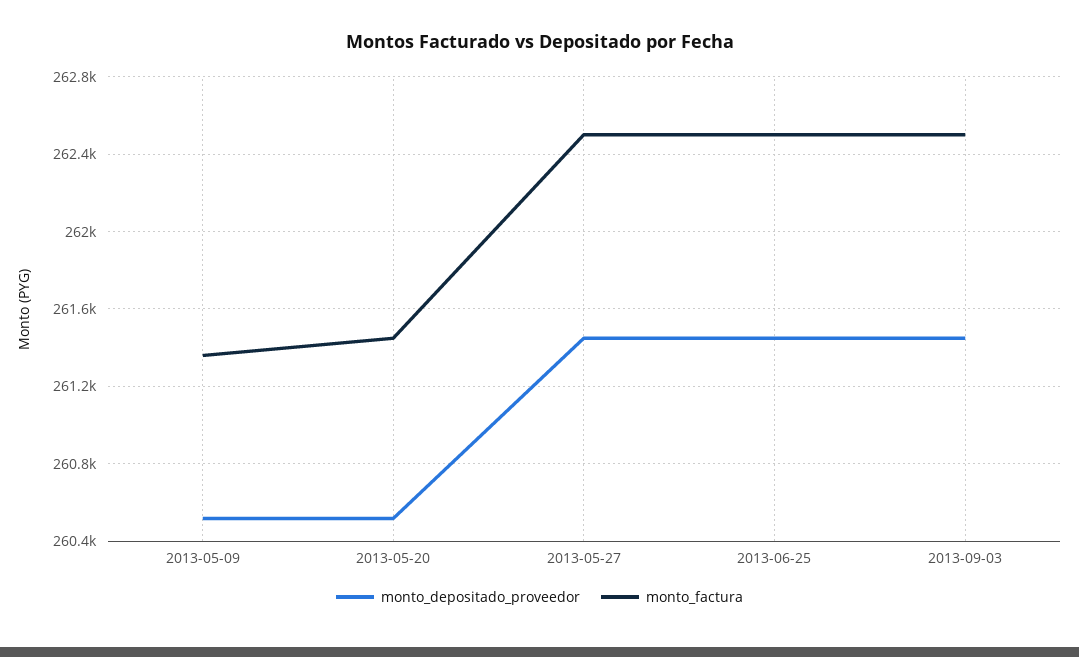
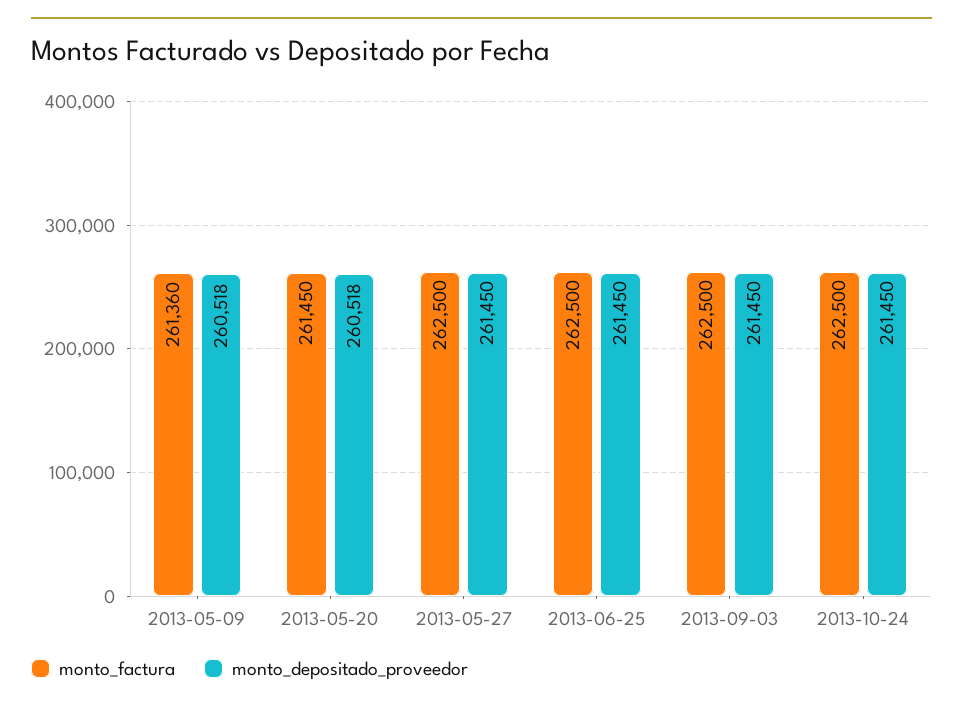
monto_factura, 2013-10-24: none -> 262500
monto_depositado_proveedor, 2013-10-24: none -> 261450

